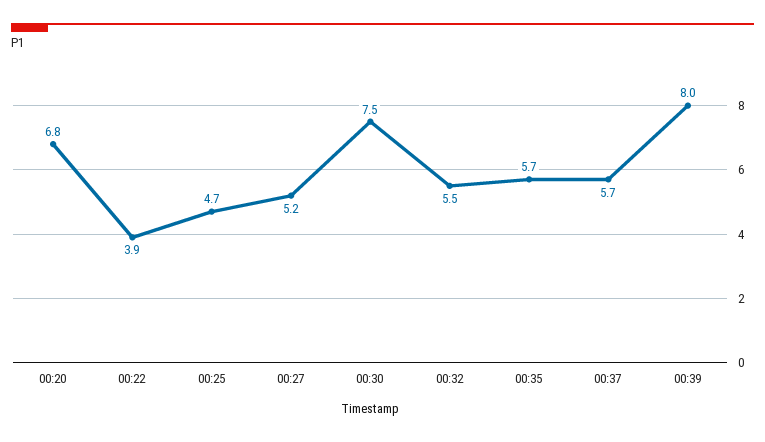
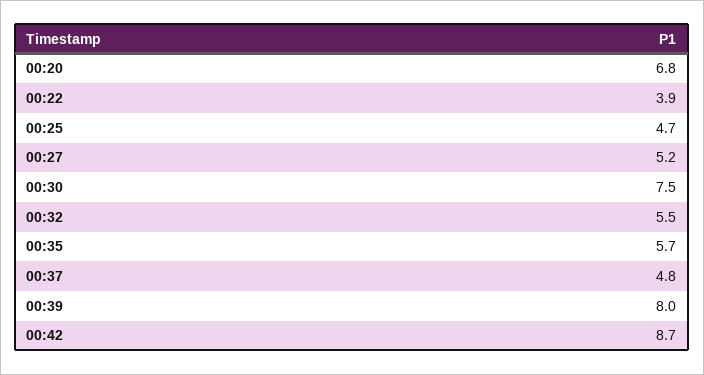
00:37: 5.7 -> 4.8
00:42: none -> 8.7

